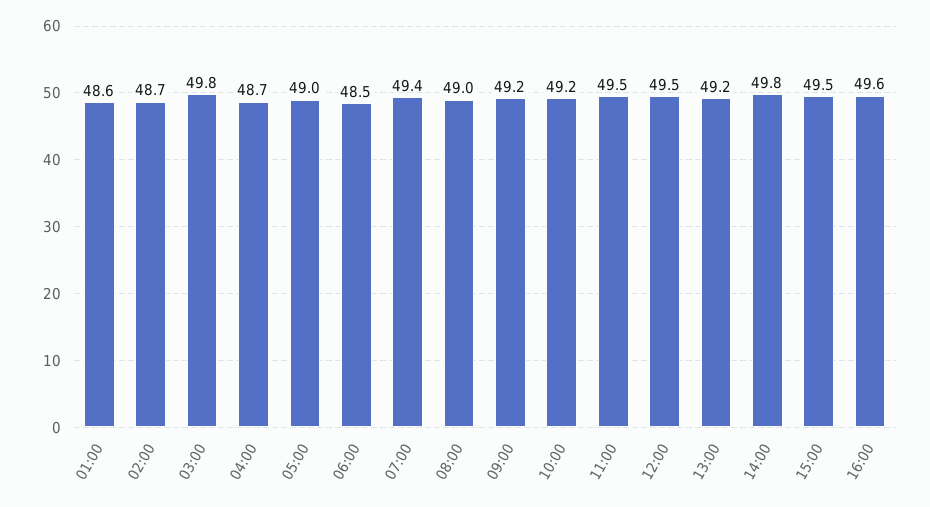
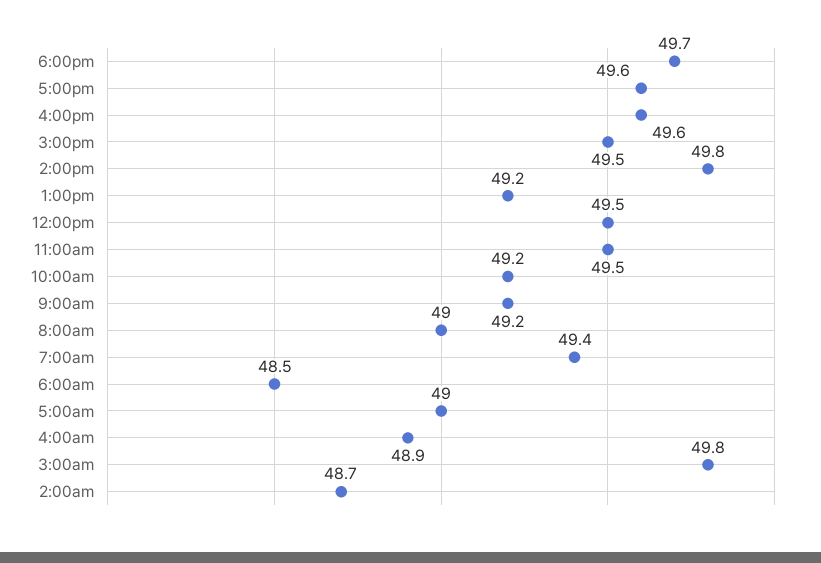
01:00: 48.6 -> none
04:00: 48.7 -> 48.9
6:00pm: none -> 49.7
5:00pm: none -> 49.6

